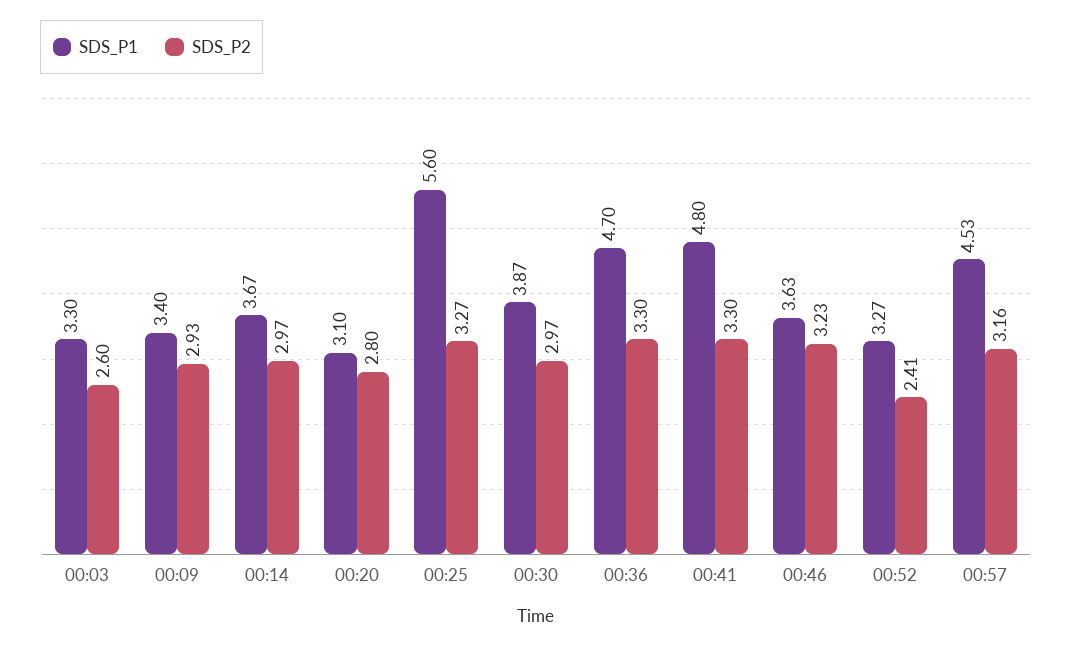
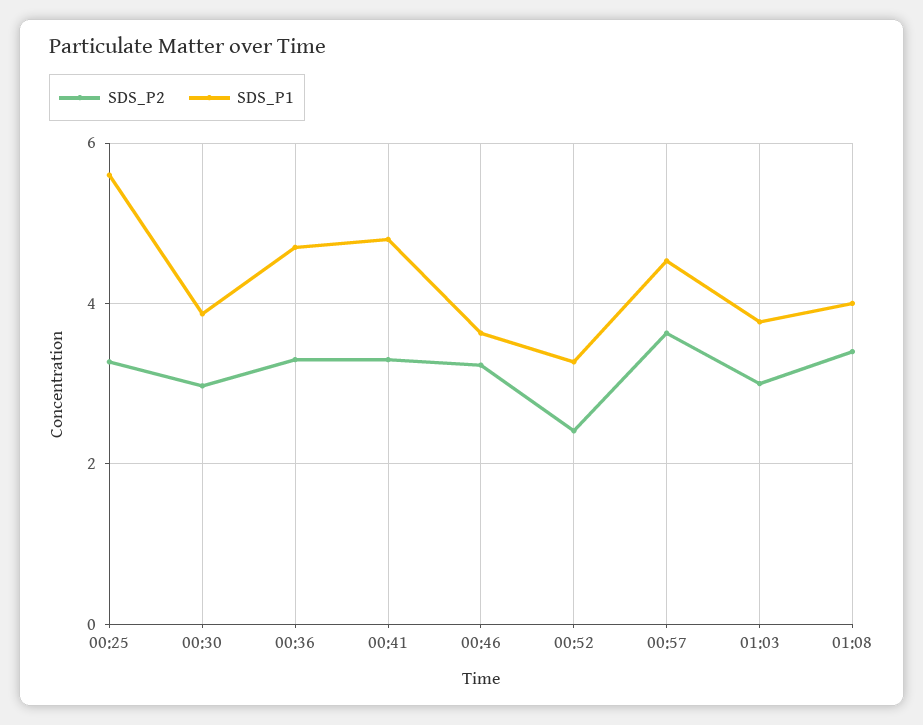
SDS_P1, 00:03: 3.3 -> none
SDS_P2, 00:03: 2.6 -> none
SDS_P1, 00:09: 3.4 -> none
SDS_P2, 00:09: 2.93 -> none
SDS_P1, 00:14: 3.67 -> none
SDS_P2, 00:14: 2.97 -> none
SDS_P1, 00:20: 3.1 -> none
SDS_P2, 00:20: 2.8 -> none
SDS_P2, 00:57: 3.16 -> 3.6
SDS_P2, 01:03: none -> 3
SDS_P1, 01:03: none -> 3.8
SDS_P2, 01:08: none -> 3.4
SDS_P1, 01:08: none -> 4

